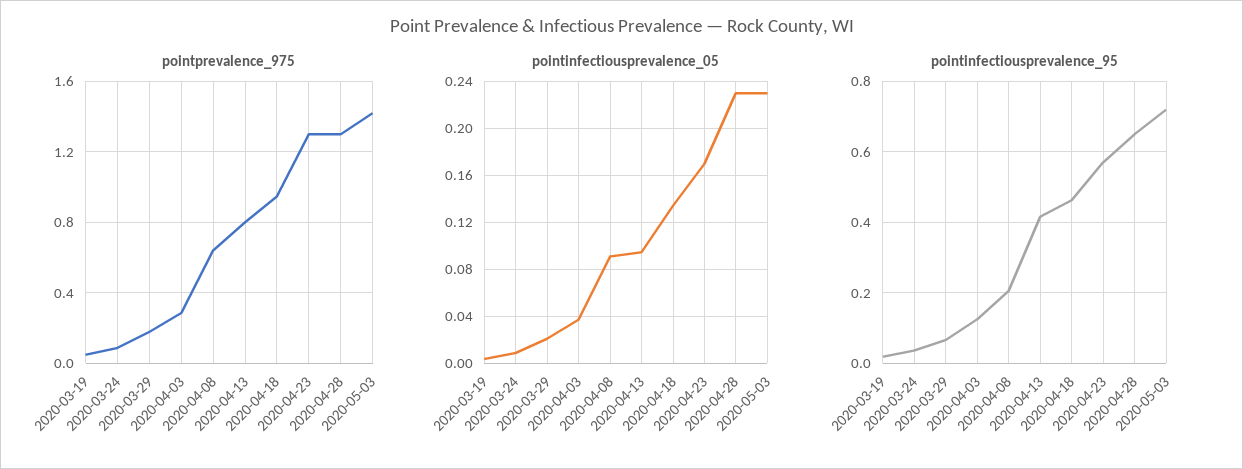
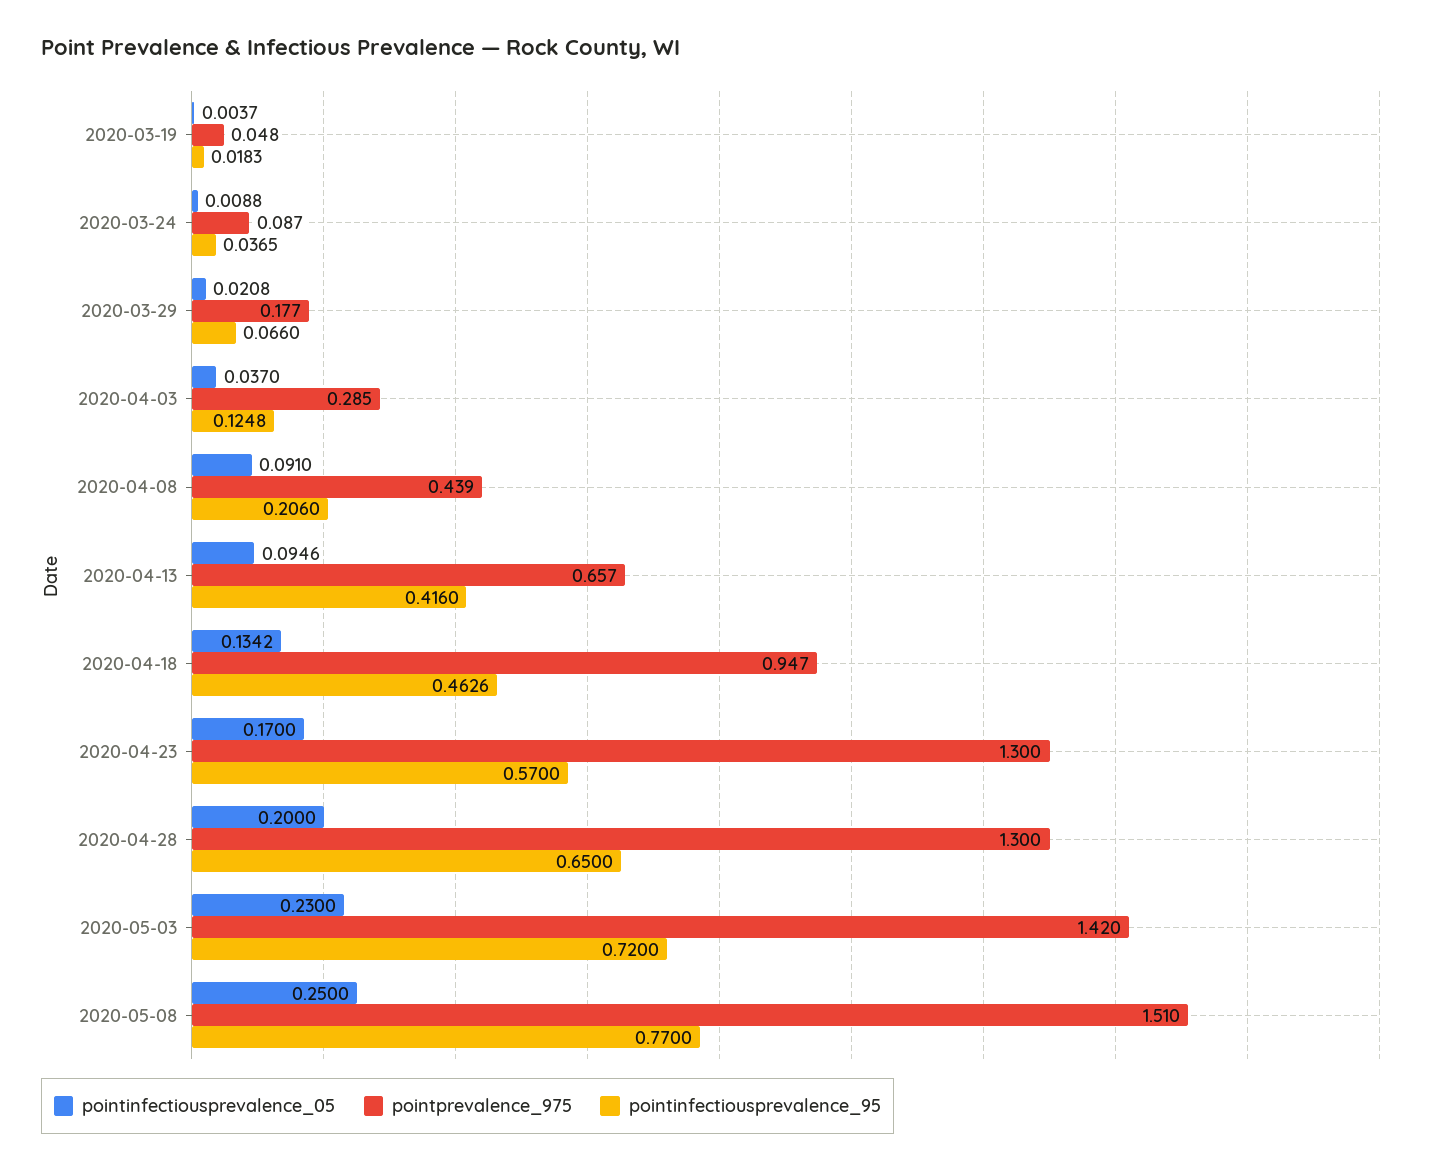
pointprevalence_975, 2020-04-08: 0.65 -> 0.439
pointprevalence_975, 2020-04-13: 0.8 -> 0.657
pointinfectiousprevalence_05, 2020-04-28: 0.23 -> 0.2
pointinfectiousprevalence_05, 2020-05-08: none -> 0.25
pointprevalence_975, 2020-05-08: none -> 1.51
pointinfectiousprevalence_95, 2020-05-08: none -> 0.77

